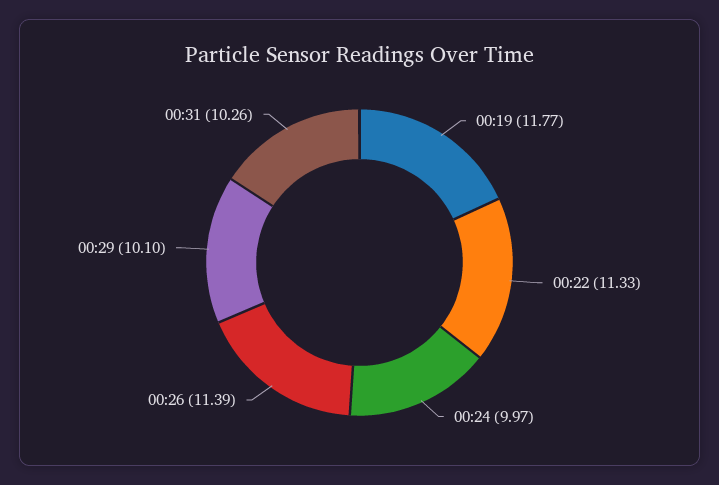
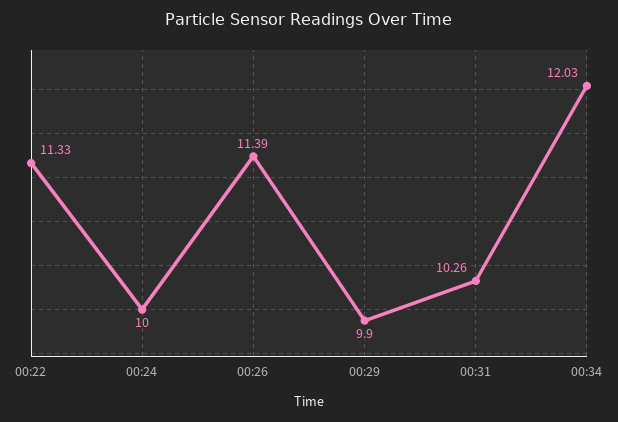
00:19: 11.77 -> none
00:24: 9.97 -> 10
00:29: 10.1 -> 9.9
00:34: none -> 12.03

